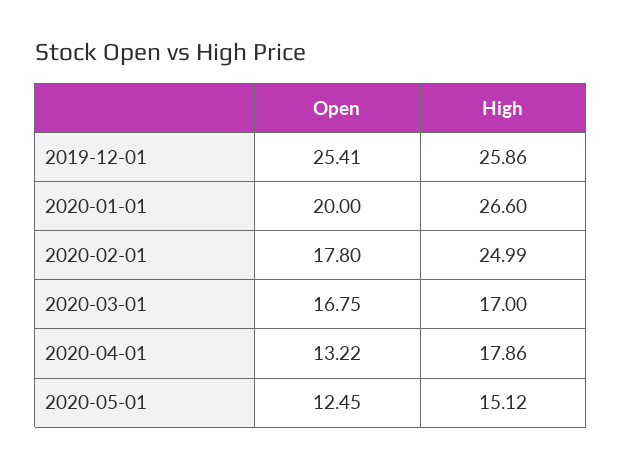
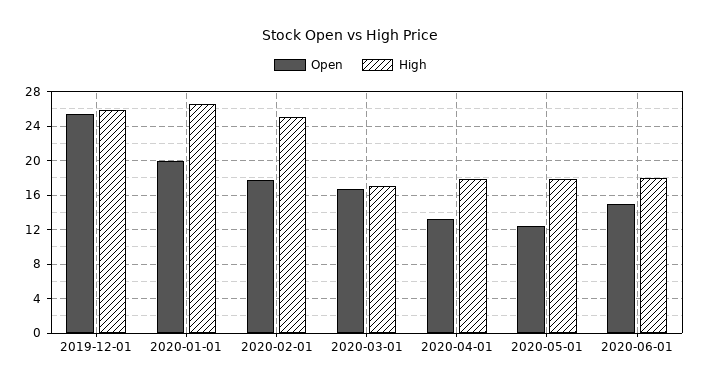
High, 2020-05-01: 15.12 -> 18
Open, 2020-06-01: none -> 15
High, 2020-06-01: none -> 18

